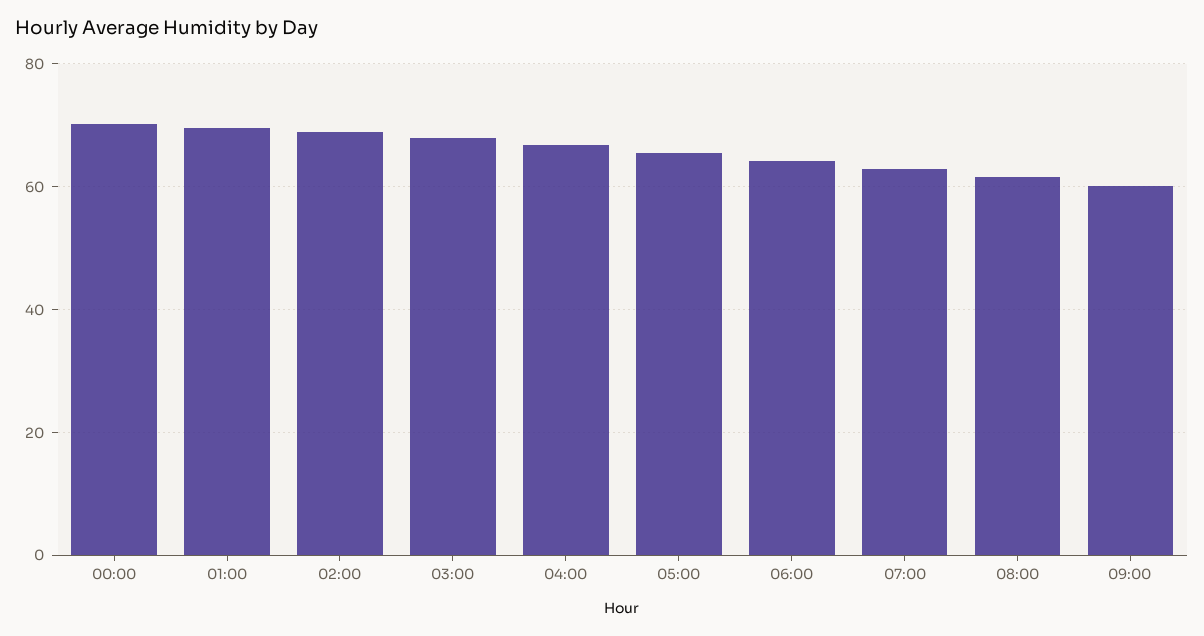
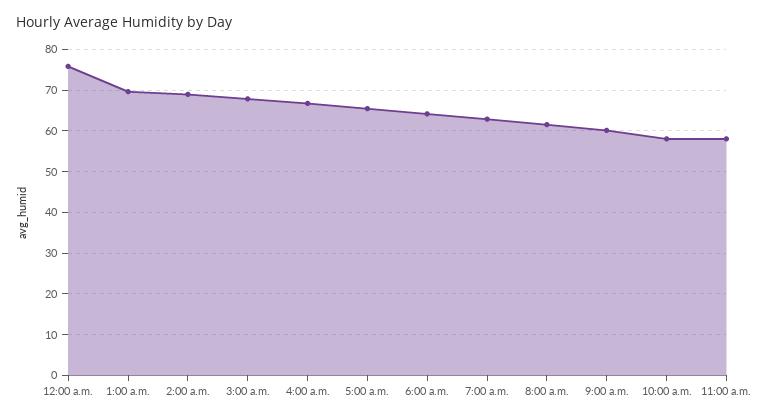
00:00: 70 -> 76
10:00 a.m.: none -> 58
11:00 a.m.: none -> 58

